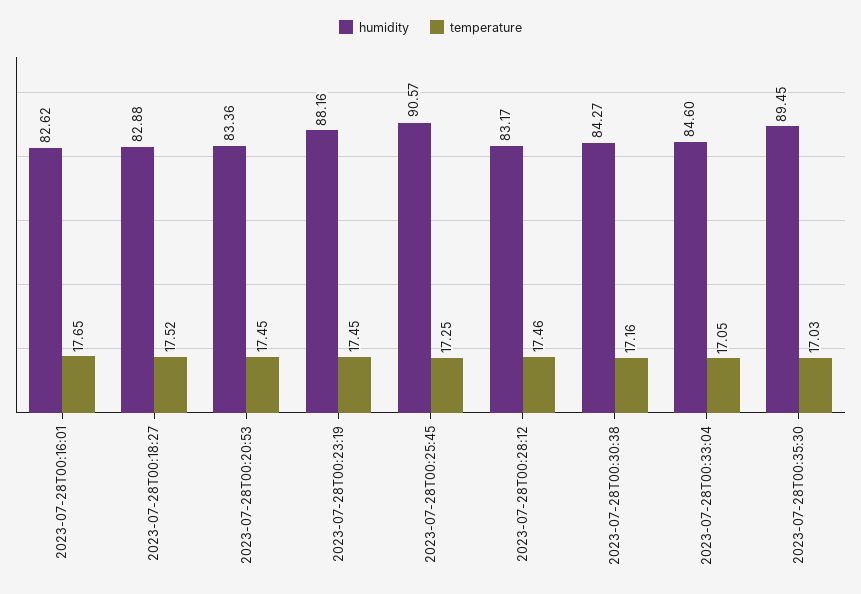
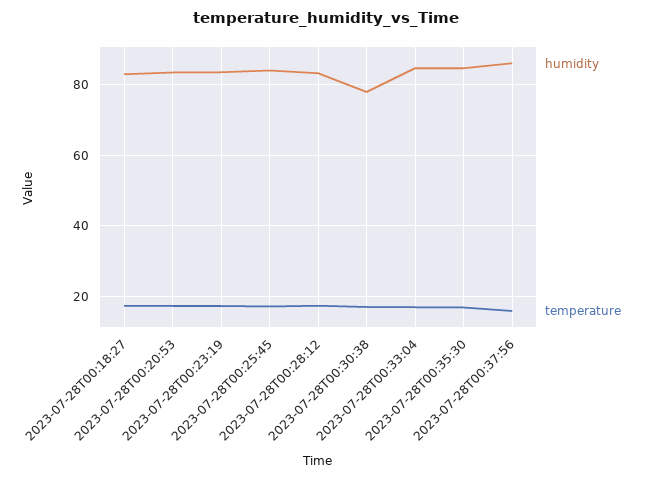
humidity, 2023-07-28T00:16:01: 82.62 -> none
temperature, 2023-07-28T00:16:01: 17.65 -> none
humidity, 2023-07-28T00:23:19: 88.16 -> 84
humidity, 2023-07-28T00:25:45: 90.57 -> 84
humidity, 2023-07-28T00:30:38: 84.27 -> 78
humidity, 2023-07-28T00:35:30: 89.45 -> 84
humidity, 2023-07-28T00:37:56: none -> 86
temperature, 2023-07-28T00:37:56: none -> 16

